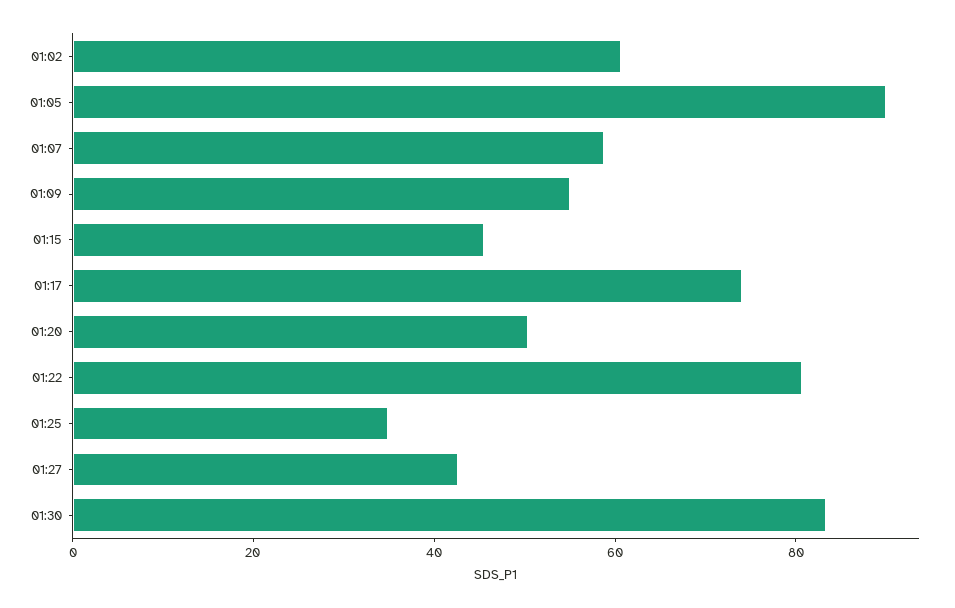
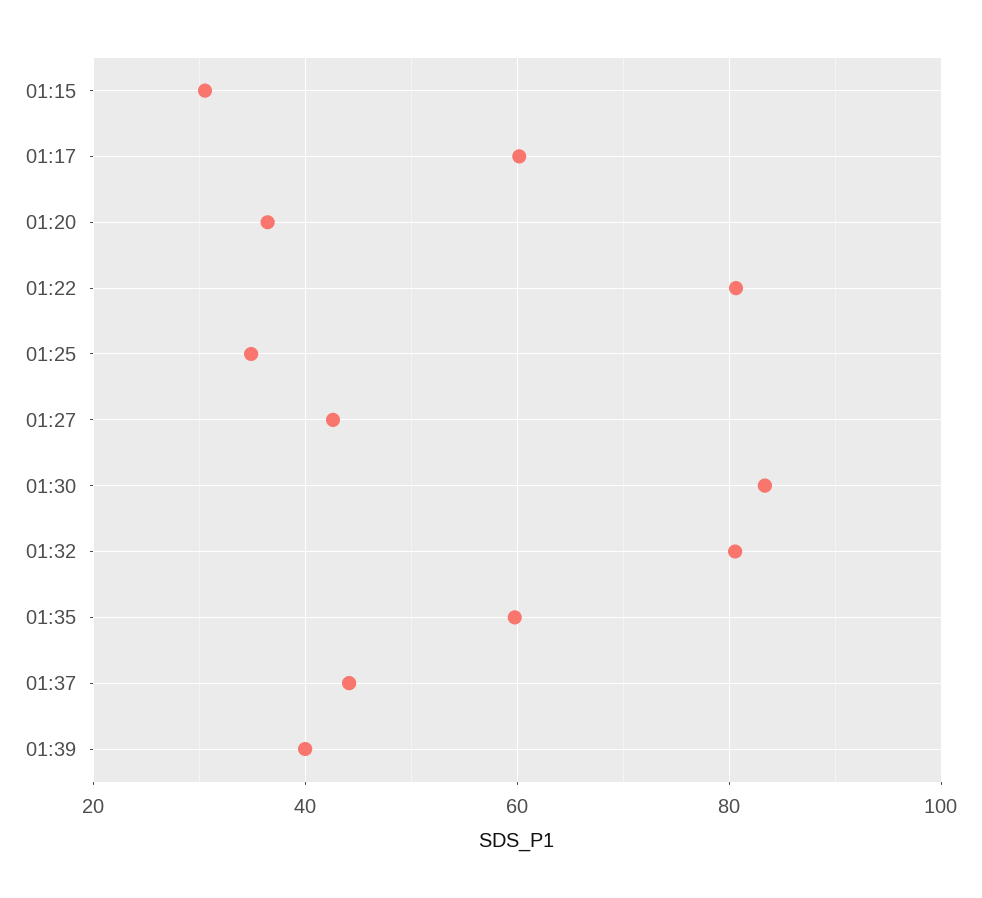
01:02: 60 -> none
01:05: 90 -> none
01:07: 60 -> none
01:09: 55 -> none
01:15: 45 -> 30
01:17: 75 -> 60
01:20: 50 -> 36
01:32: none -> 80
01:35: none -> 60
01:37: none -> 44
01:39: none -> 40

